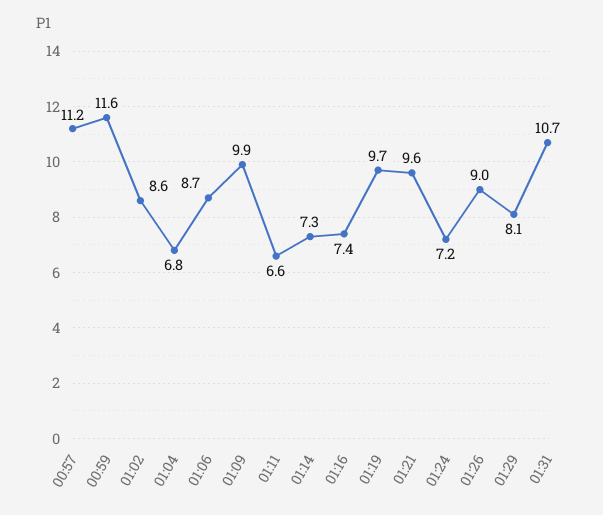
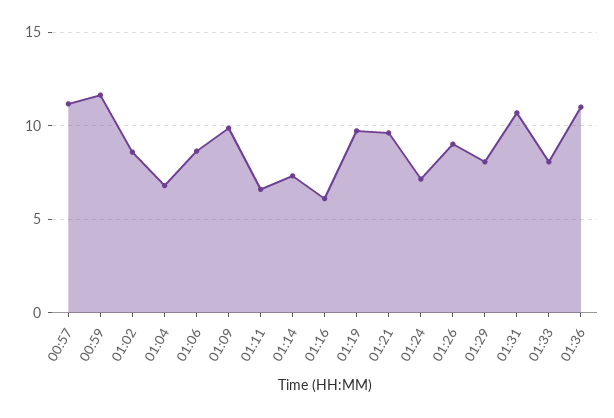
01:16: 7.4 -> 6
01:33: none -> 8
01:36: none -> 11

